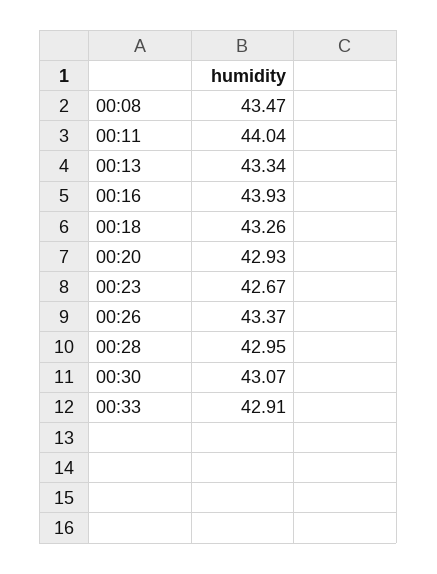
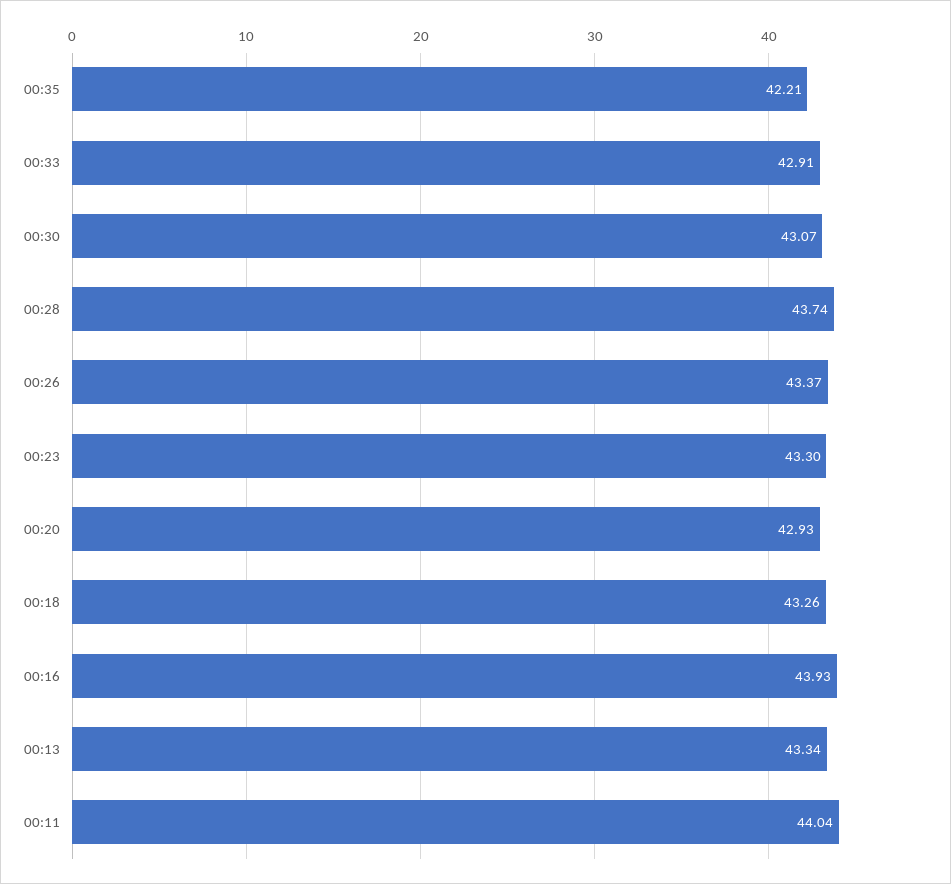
00:08: 43.47 -> none
00:23: 42.67 -> 43.3
00:28: 42.95 -> 43.74
00:35: none -> 42.21

